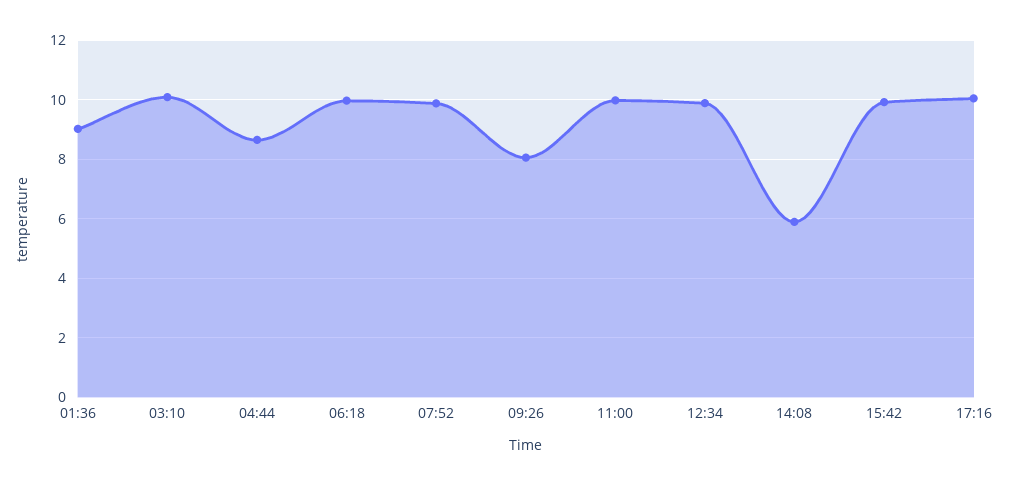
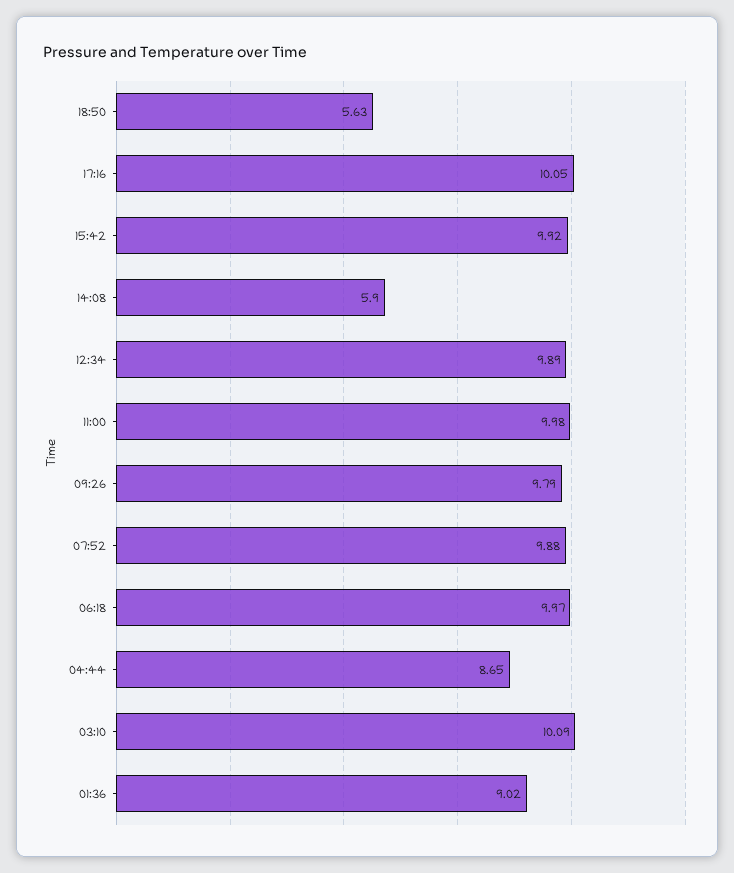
09:26: 8 -> 9.79
18:50: none -> 5.63

